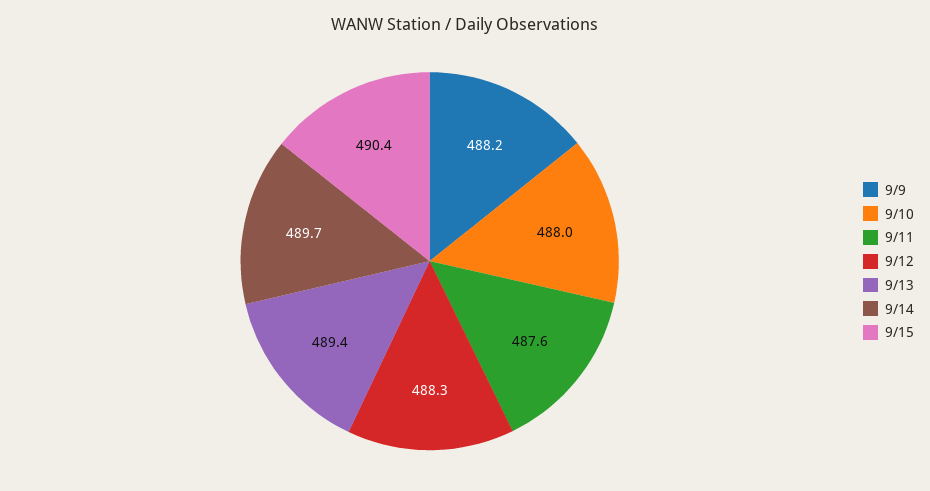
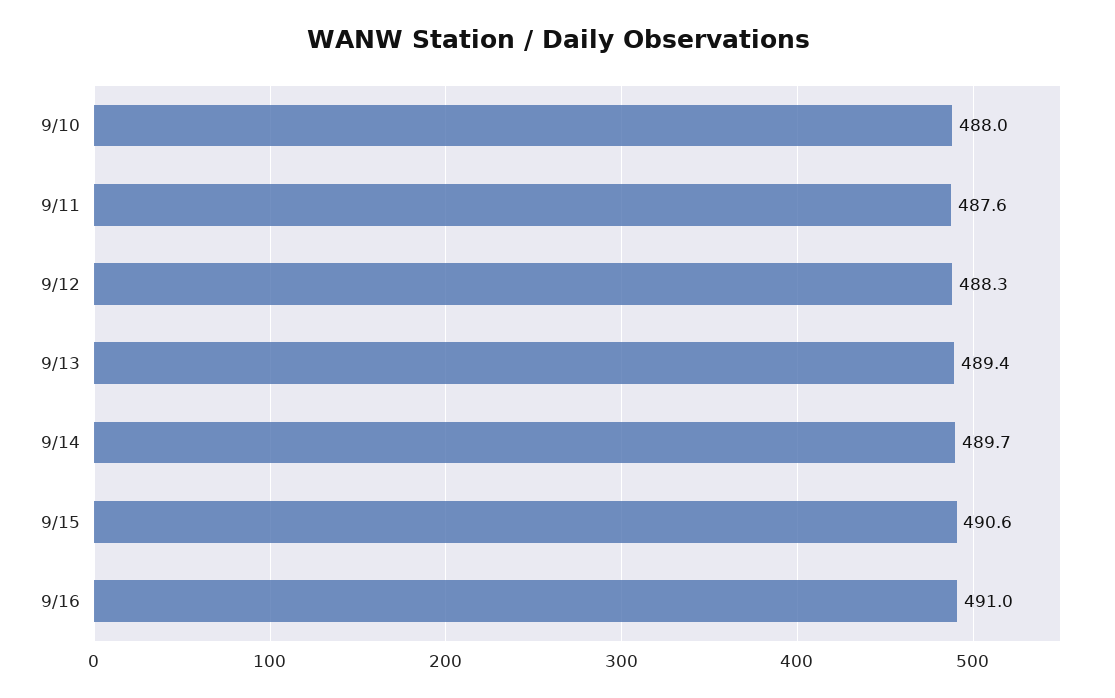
9/9: 488.2 -> none
9/15: 490.4 -> 490.6
9/16: none -> 491

